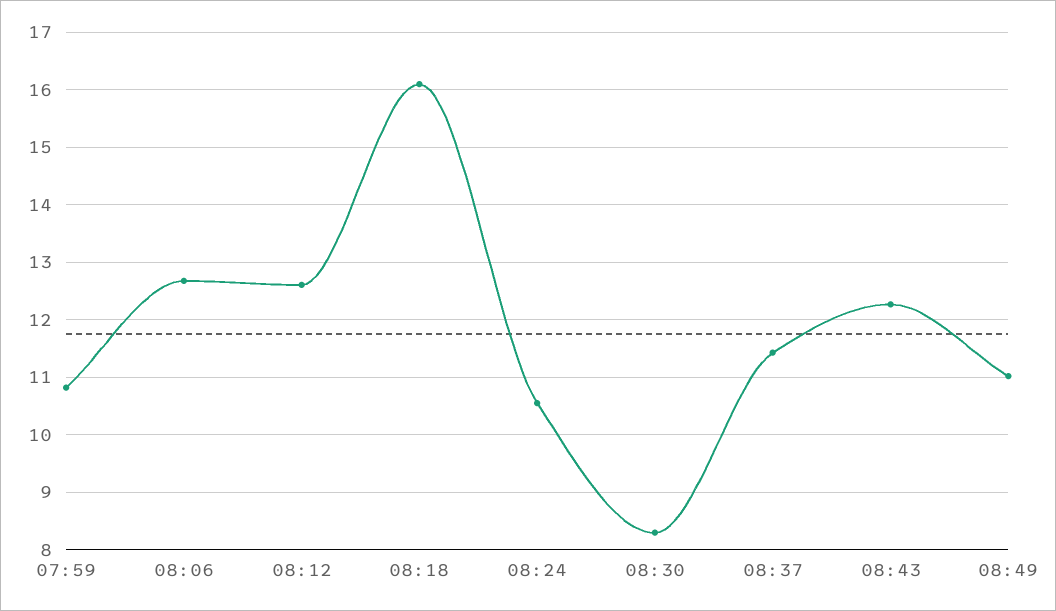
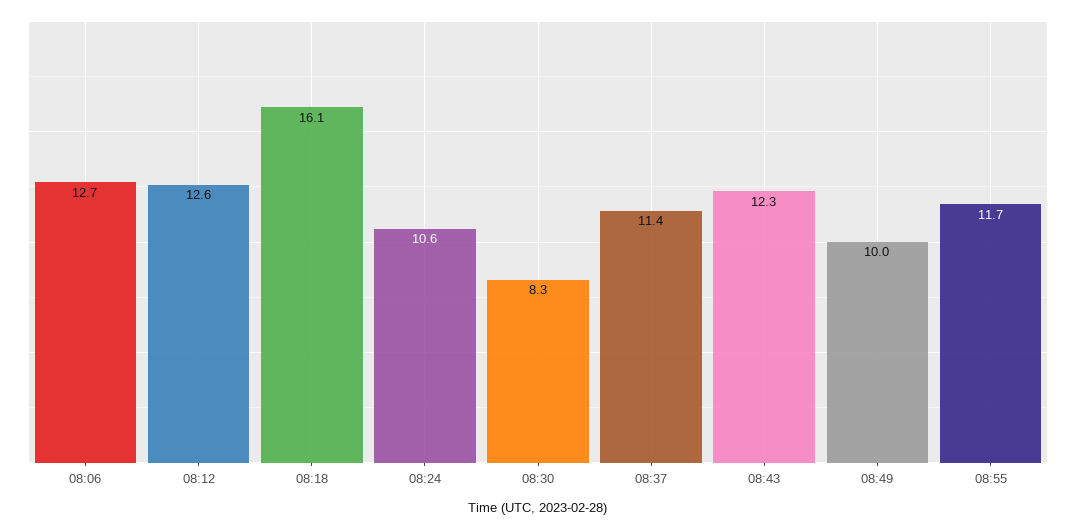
07:59: 10.8 -> none
08:49: 11 -> 10
08:55: none -> 11.7

